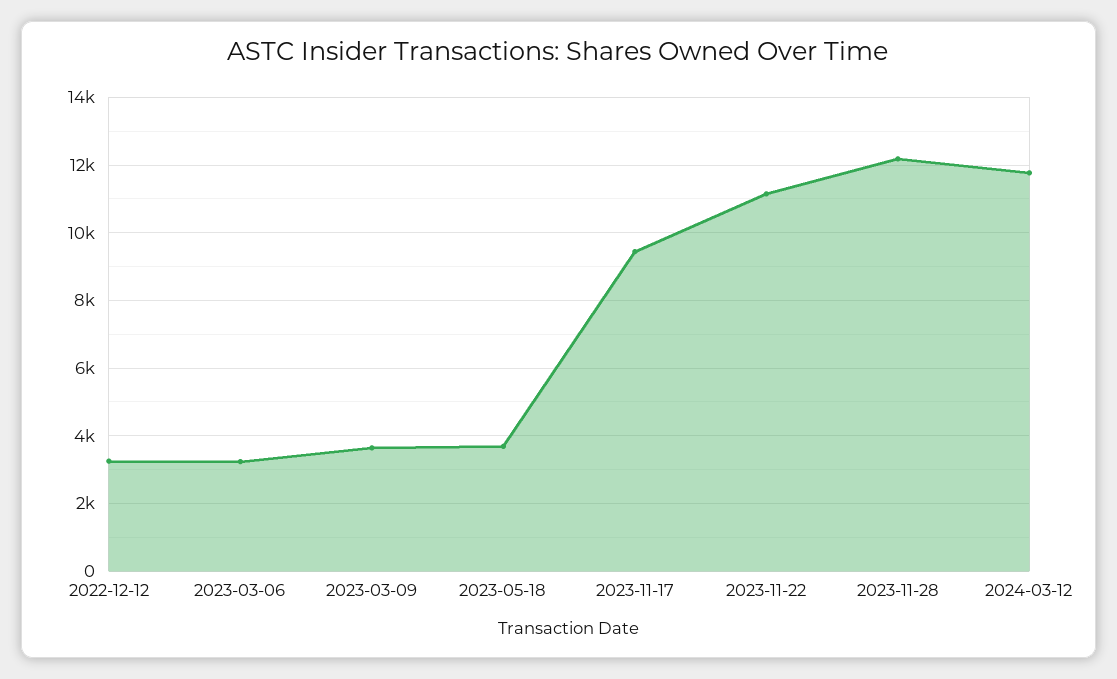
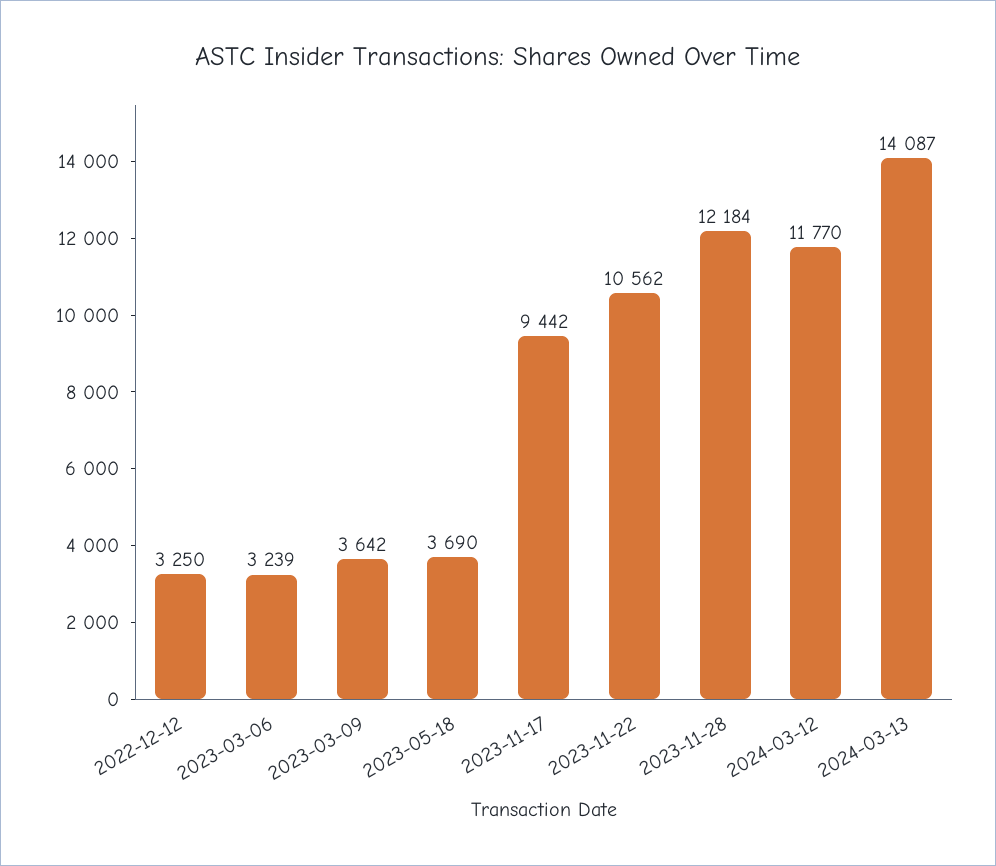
2023-11-22: 11200 -> 10562
2024-03-13: none -> 14087

